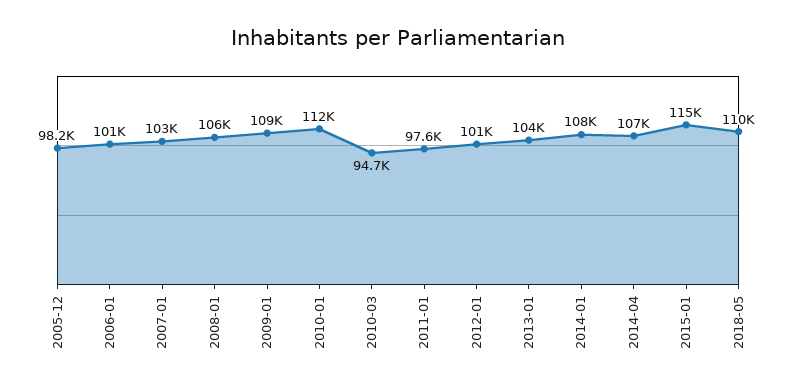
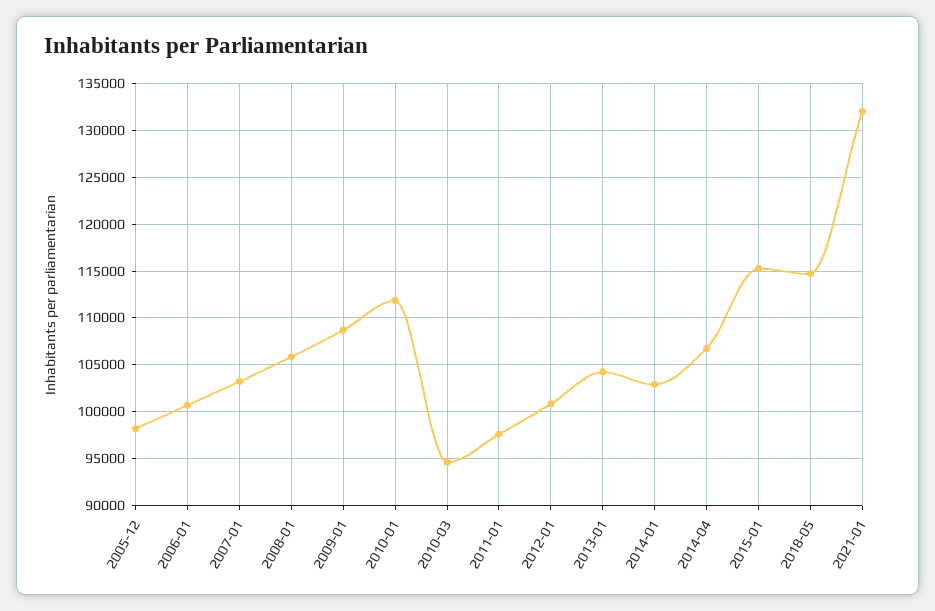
2014-01: 108000 -> 103000
2018-05: 110000 -> 115000
2021-01: none -> 132000

